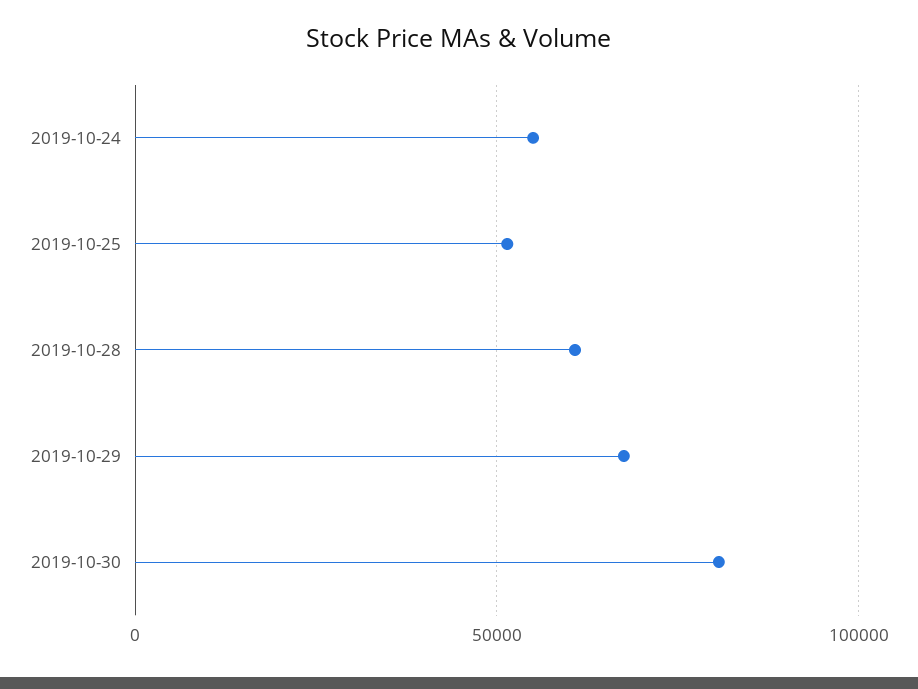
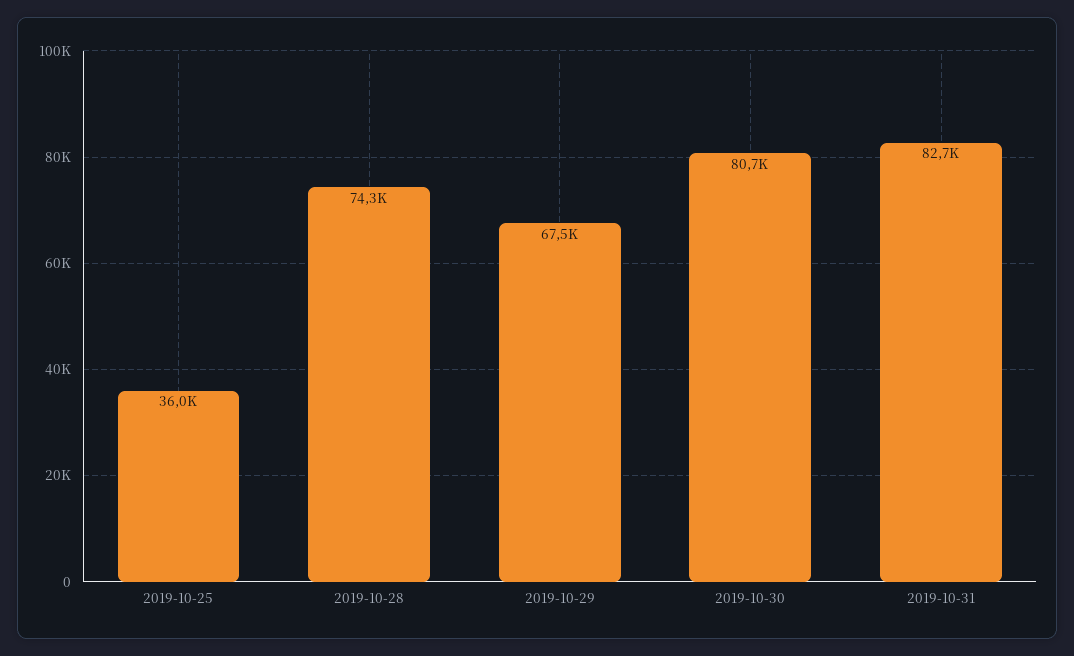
2019-10-24: 55000 -> none
2019-10-25: 50000 -> 36000
2019-10-28: 60000 -> 74300
2019-10-31: none -> 82700

